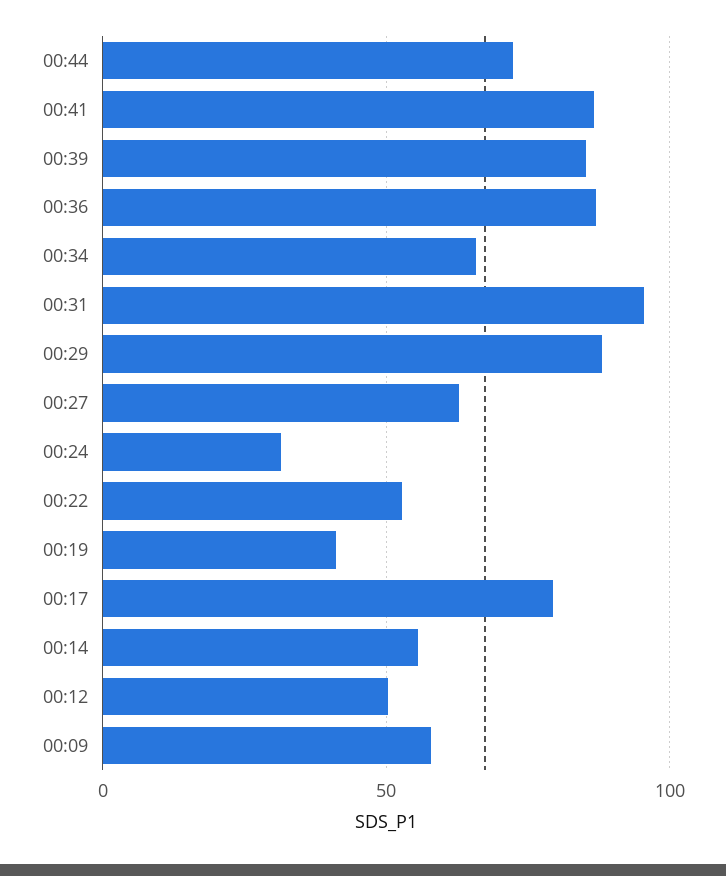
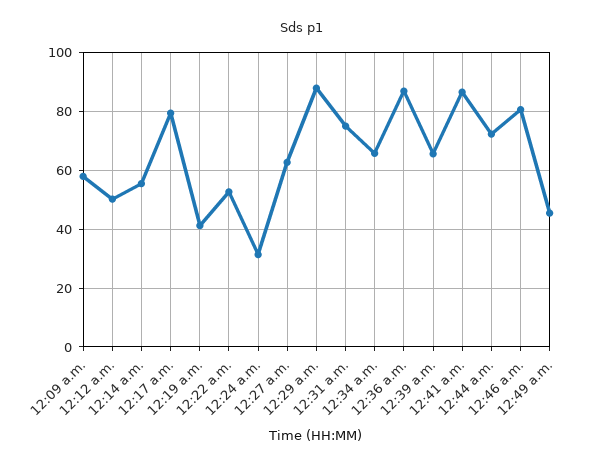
00:39: 85 -> 65
00:31: 95 -> 75
12:46 a.m.: none -> 80
12:49 a.m.: none -> 45

